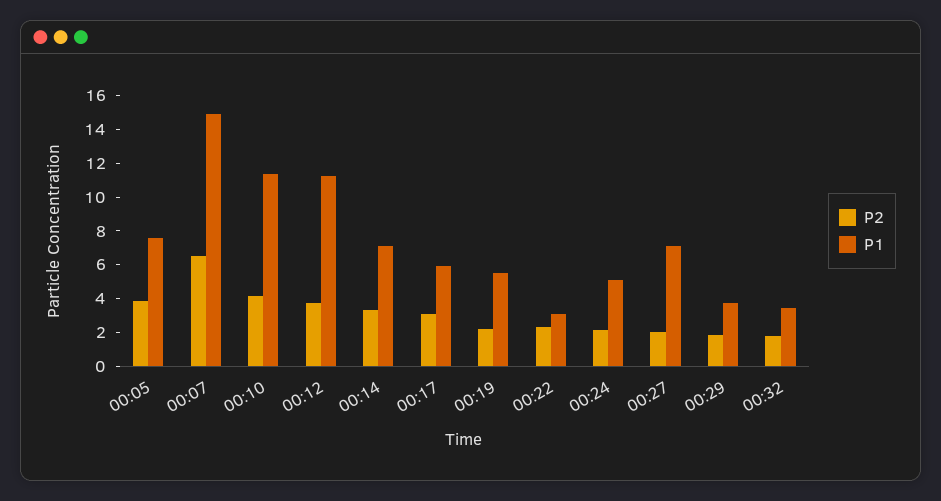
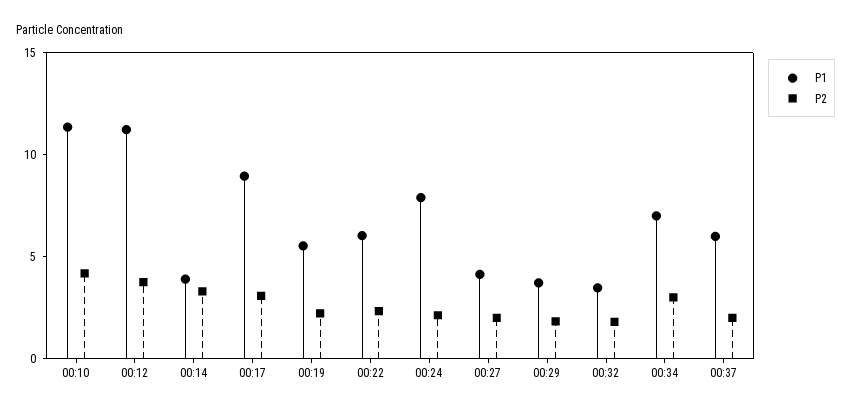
P2, 00:05: 4 -> none
P1, 00:05: 7.5 -> none
P2, 00:07: 6.5 -> none
P1, 00:07: 15 -> none
P1, 00:14: 7 -> 4
P1, 00:17: 6 -> 9
P1, 00:22: 3 -> 6
P1, 00:24: 5 -> 8
P1, 00:27: 7 -> 4
P1, 00:34: none -> 7
P2, 00:34: none -> 3
P1, 00:37: none -> 6
P2, 00:37: none -> 2

